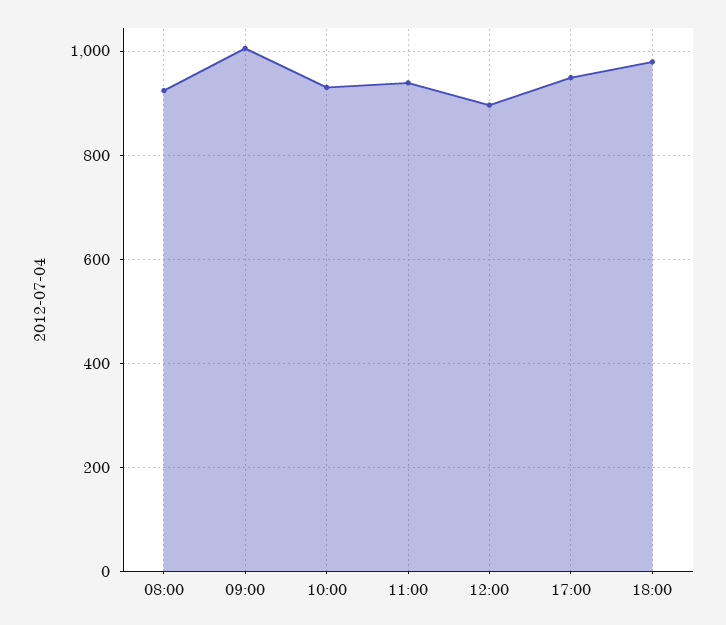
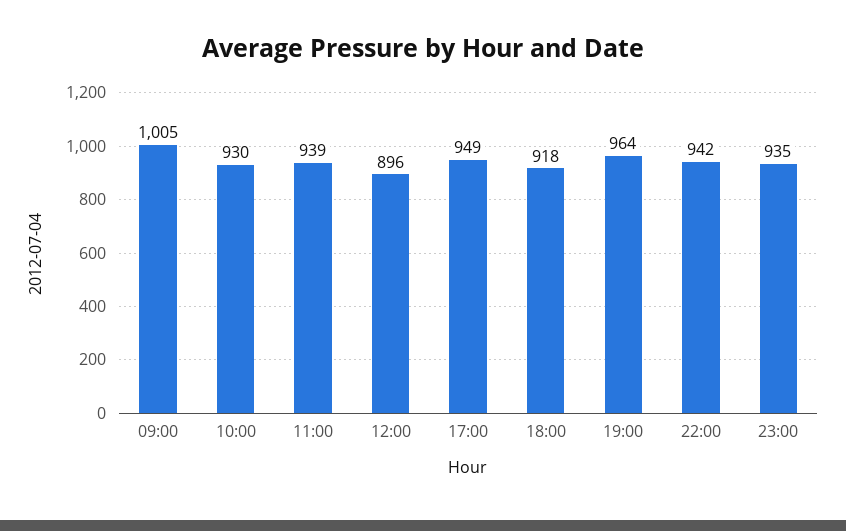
08:00: 920 -> none
18:00: 980 -> 918
19:00: none -> 964
22:00: none -> 942
23:00: none -> 935

